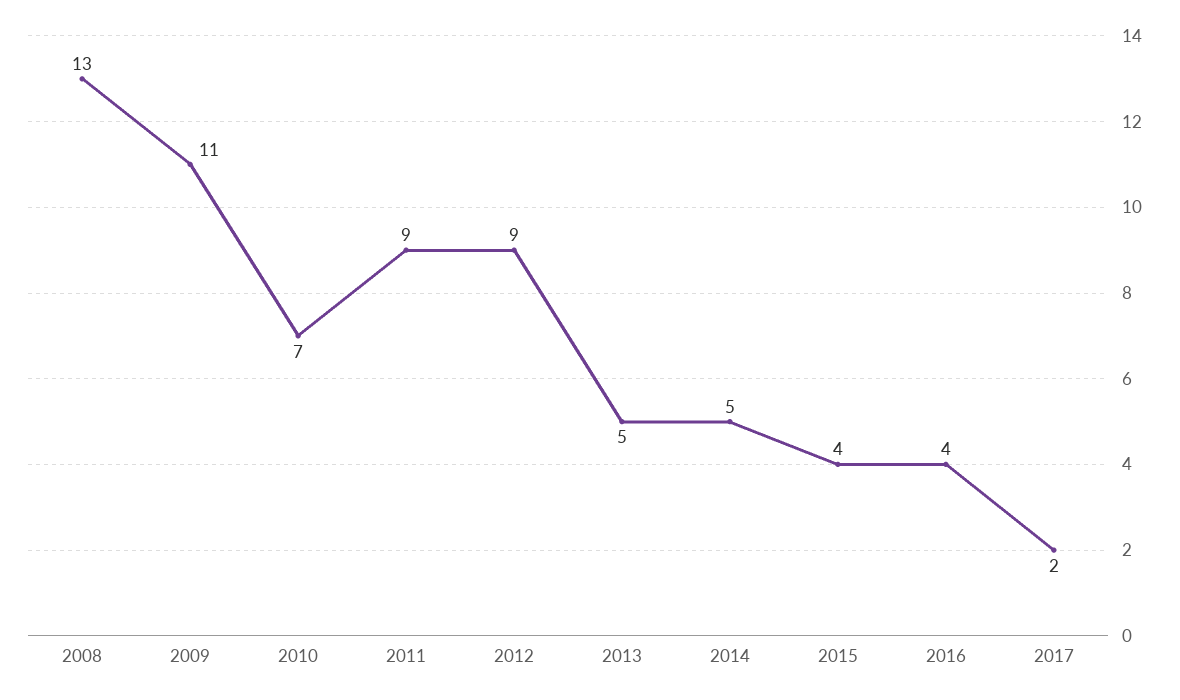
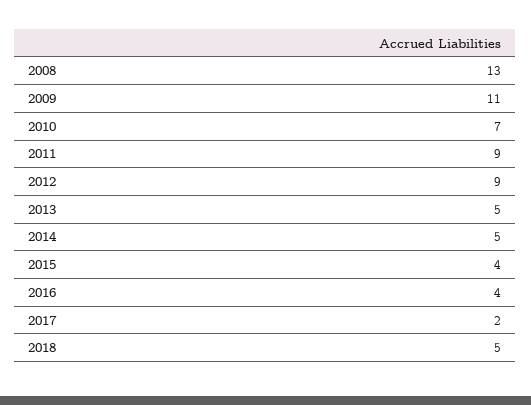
2018: none -> 5

